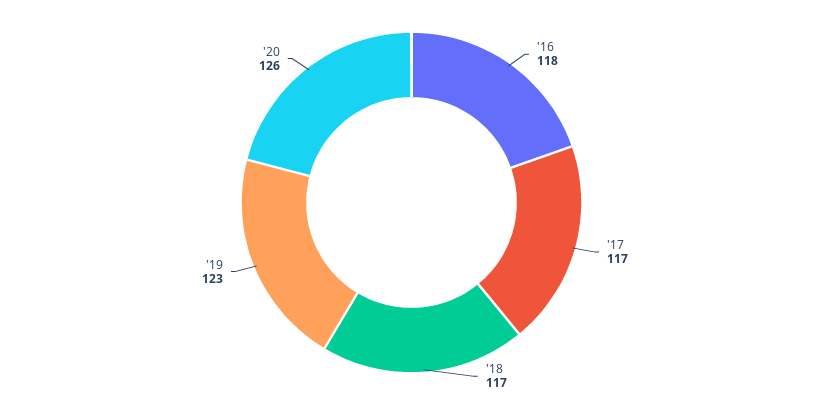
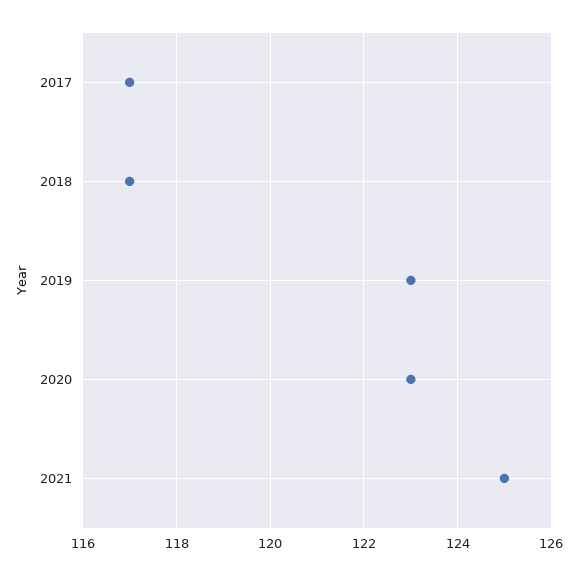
'16: 118 -> none
'20: 126 -> 123
2021: none -> 125

